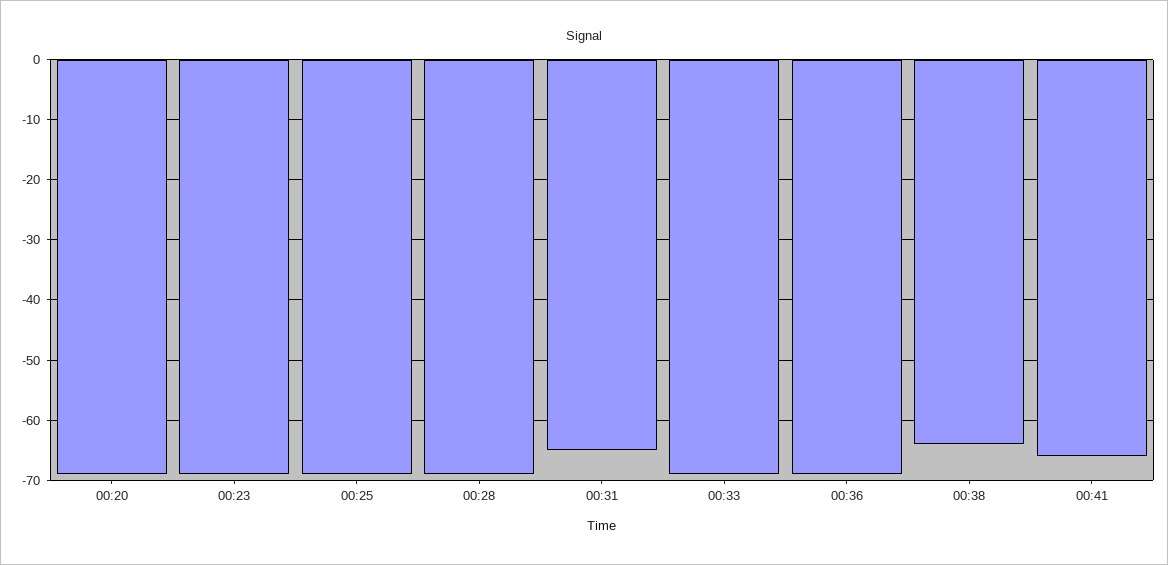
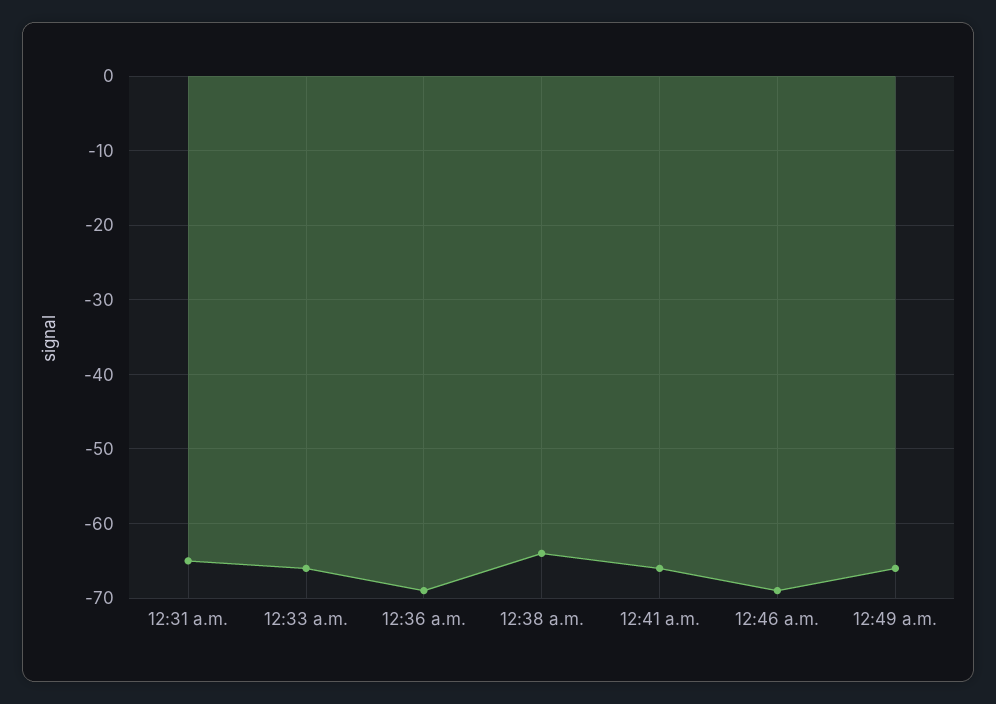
00:20: -69 -> none
00:23: -69 -> none
00:25: -69 -> none
00:28: -69 -> none
00:33: -69 -> -66
12:46 a.m.: none -> -69
12:49 a.m.: none -> -66

